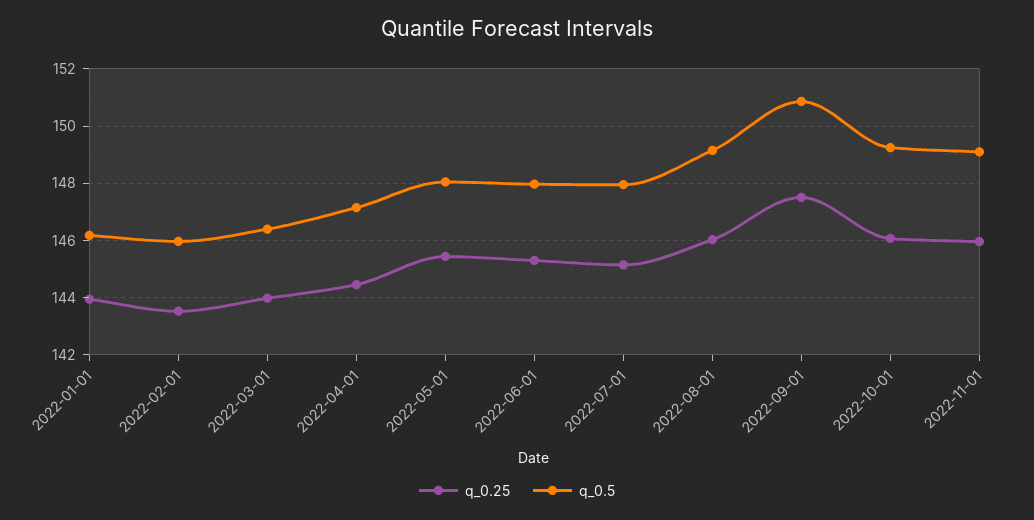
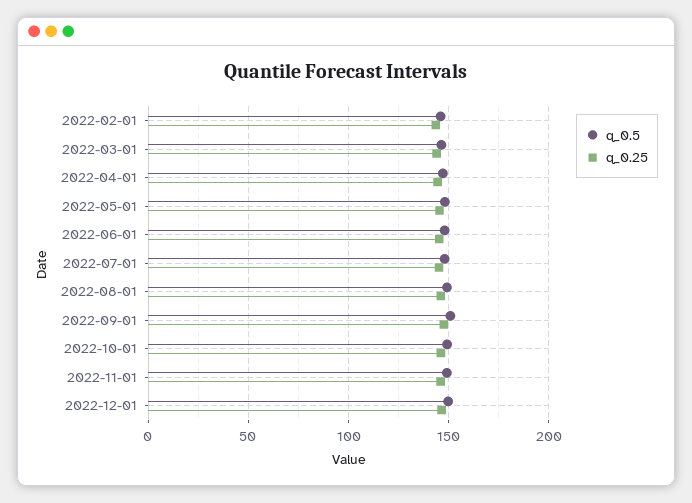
q_0.25, 2022-01-01: 144 -> none
q_0.5, 2022-01-01: 146.25 -> none
q_0.5, 2022-12-01: none -> 150
q_0.25, 2022-12-01: none -> 145

